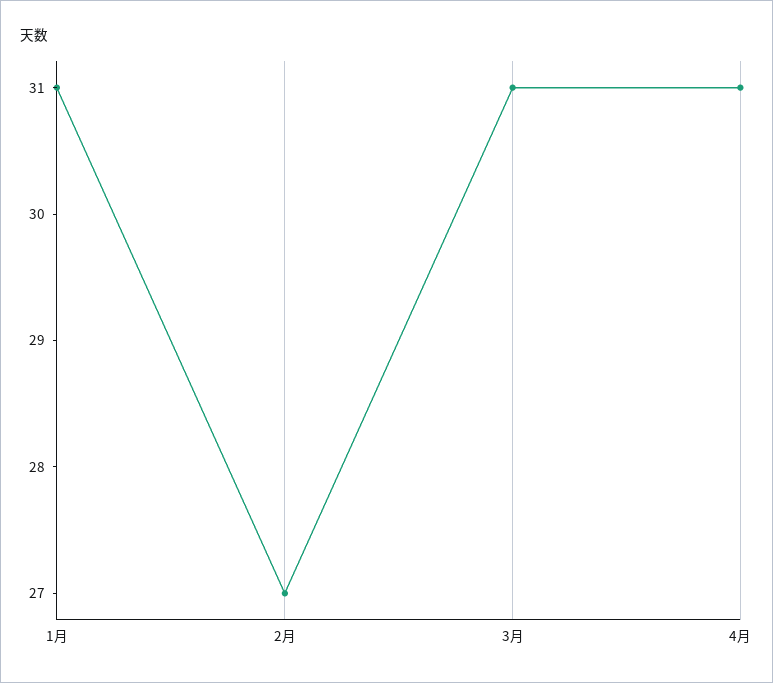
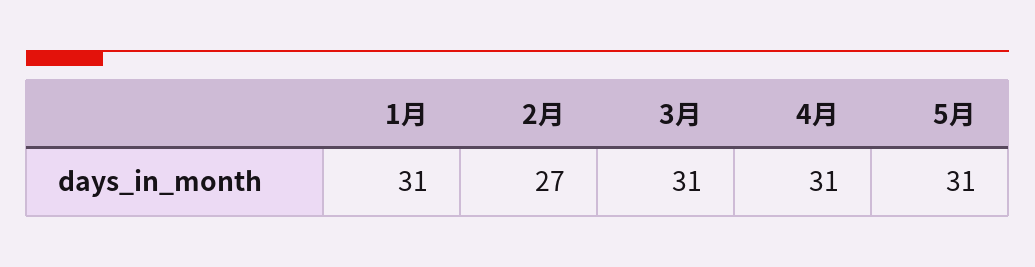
5月: none -> 31

